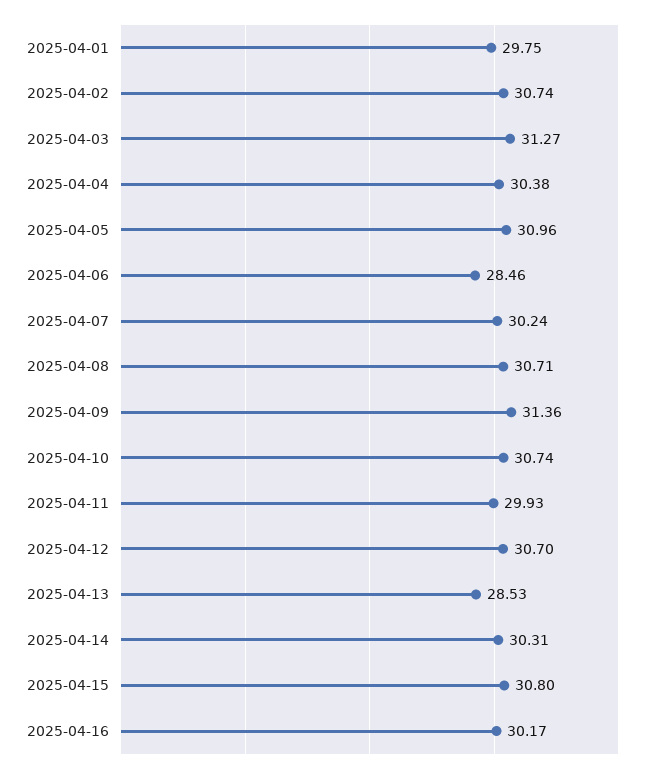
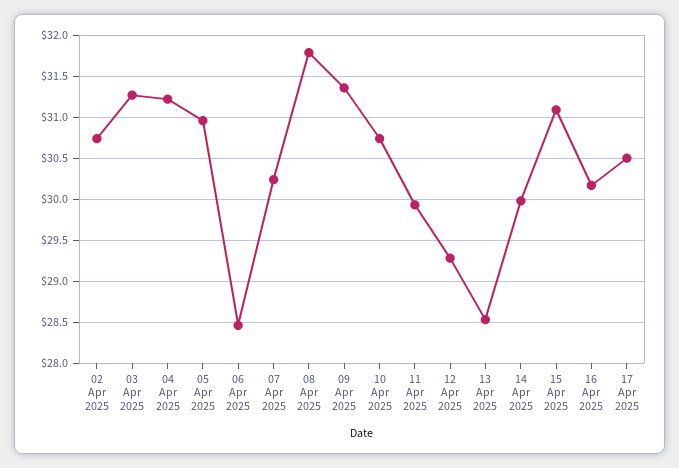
2025-04-01: 29.75 -> none
2025-04-04: 30.38 -> 31.2
2025-04-08: 30.71 -> 31.8
2025-04-12: 30.7 -> 29.3
2025-04-14: 30.31 -> 30
2025-04-15: 30.8 -> 31.1
17 Apr 2025: none -> 30.5

